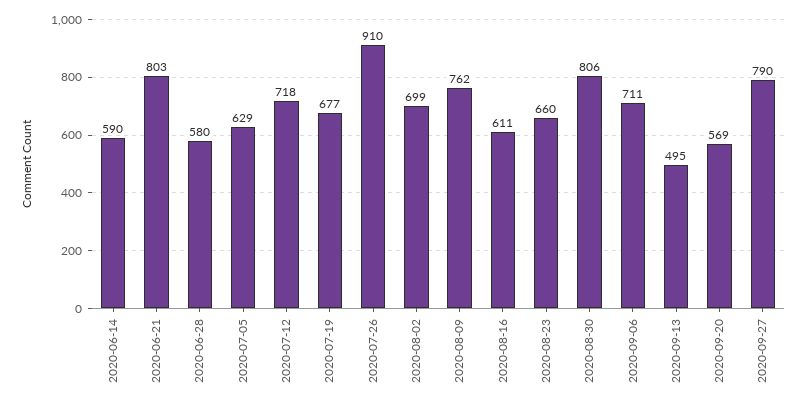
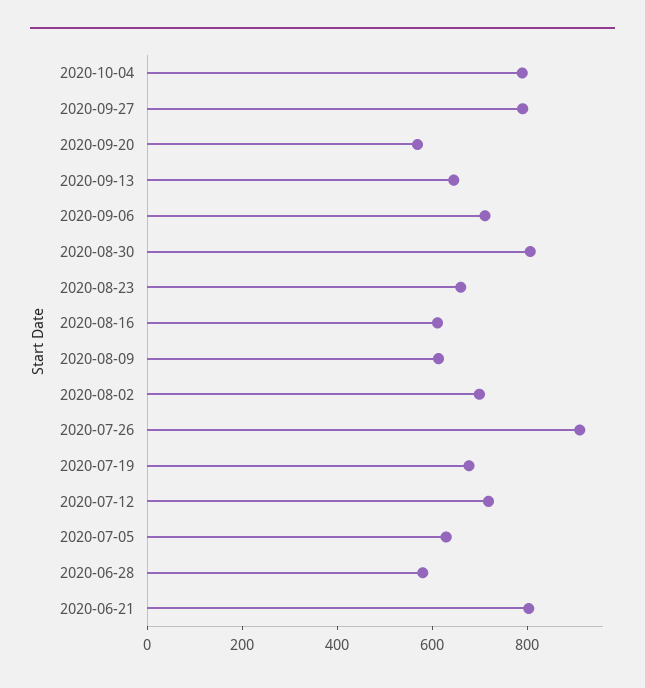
2020-06-14: 590 -> none
2020-08-09: 762 -> 600
2020-09-13: 495 -> 650
2020-10-04: none -> 800

